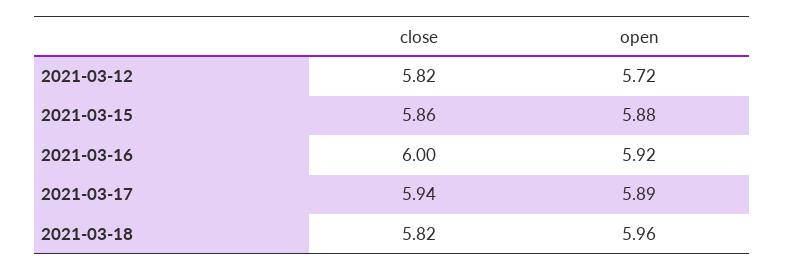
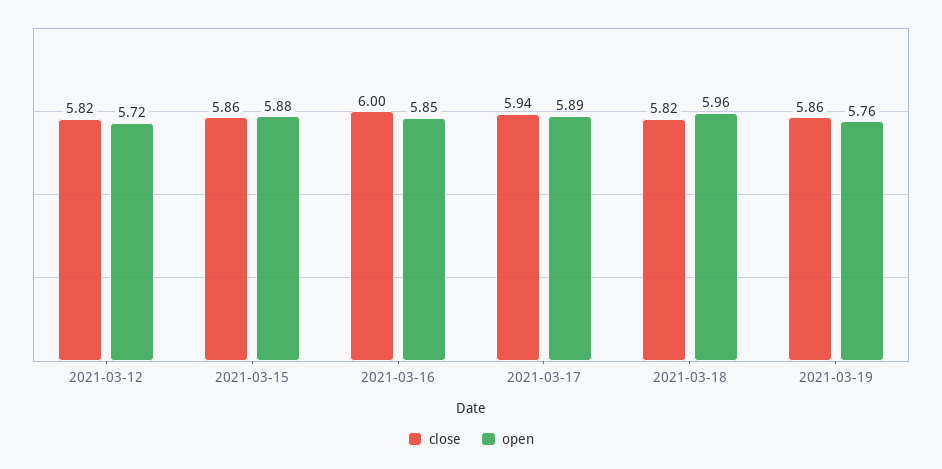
open, 2021-03-16: 5.92 -> 5.85
close, 2021-03-19: none -> 5.86
open, 2021-03-19: none -> 5.76

